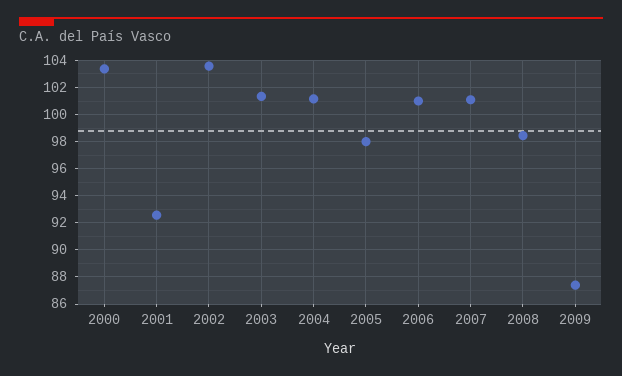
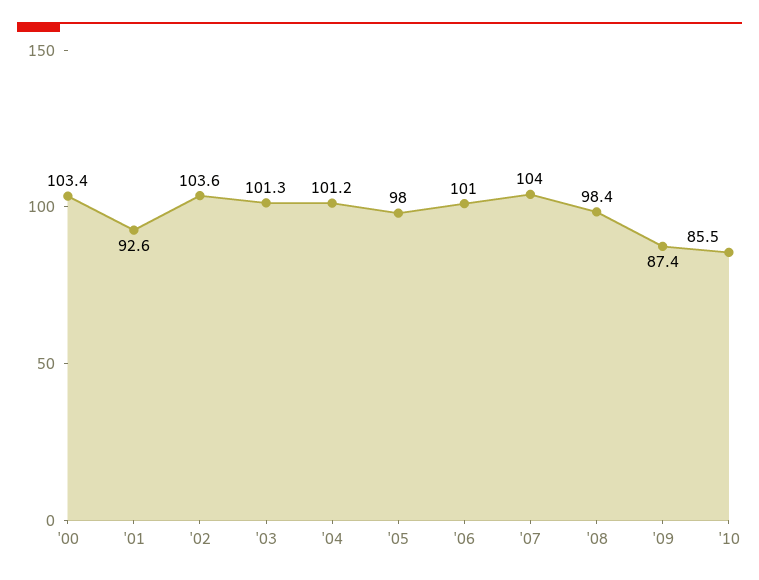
2007: 101 -> 104
'10: none -> 85.5

